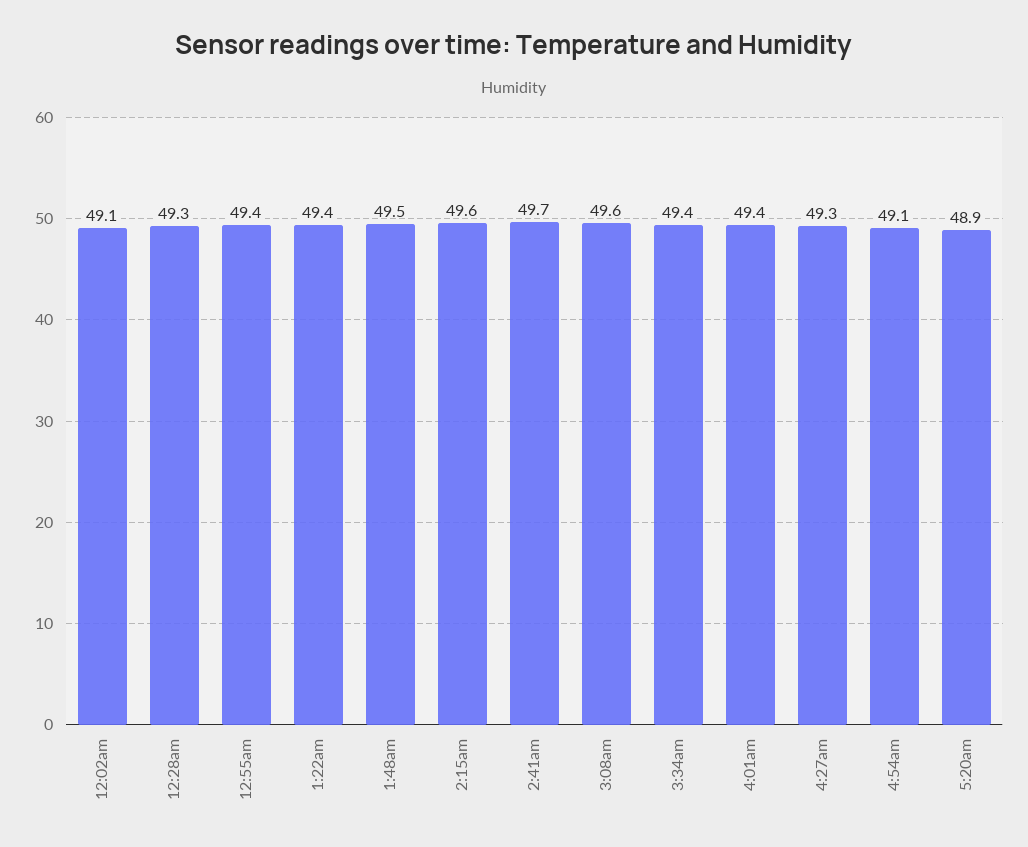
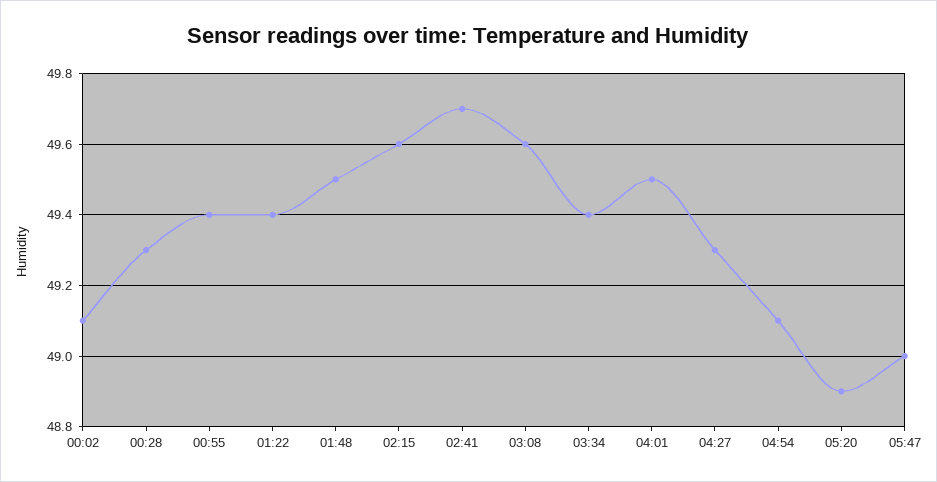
4:01am: 49.4 -> 49.5
05:47: none -> 49

